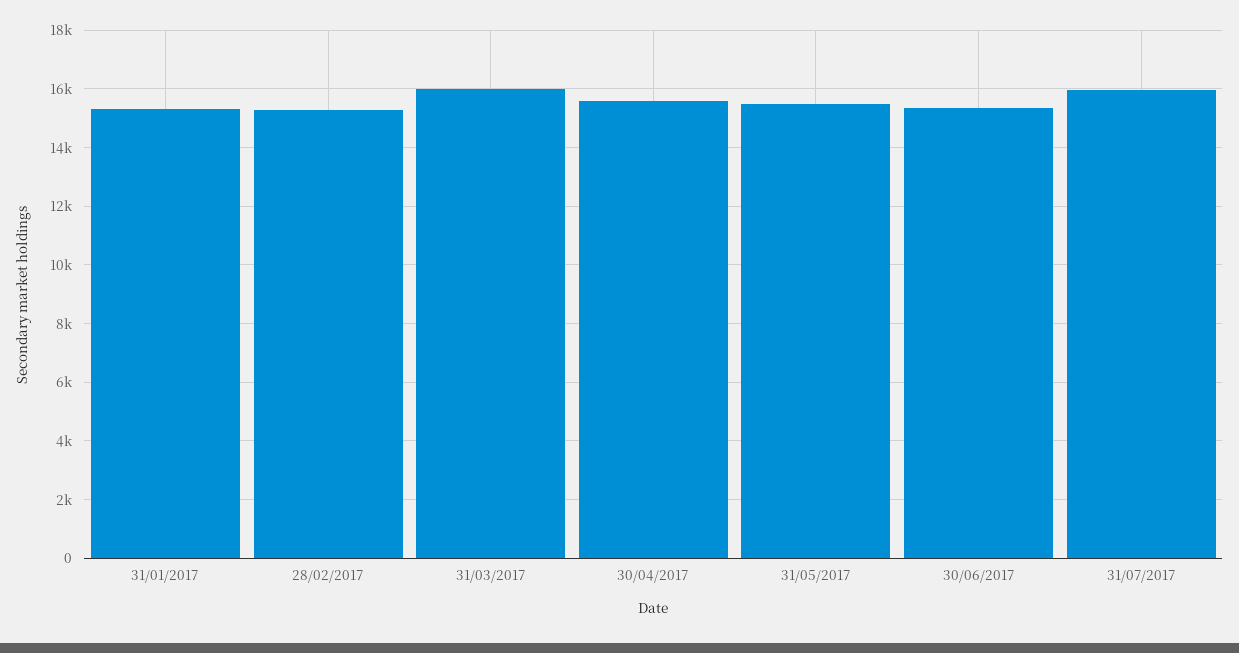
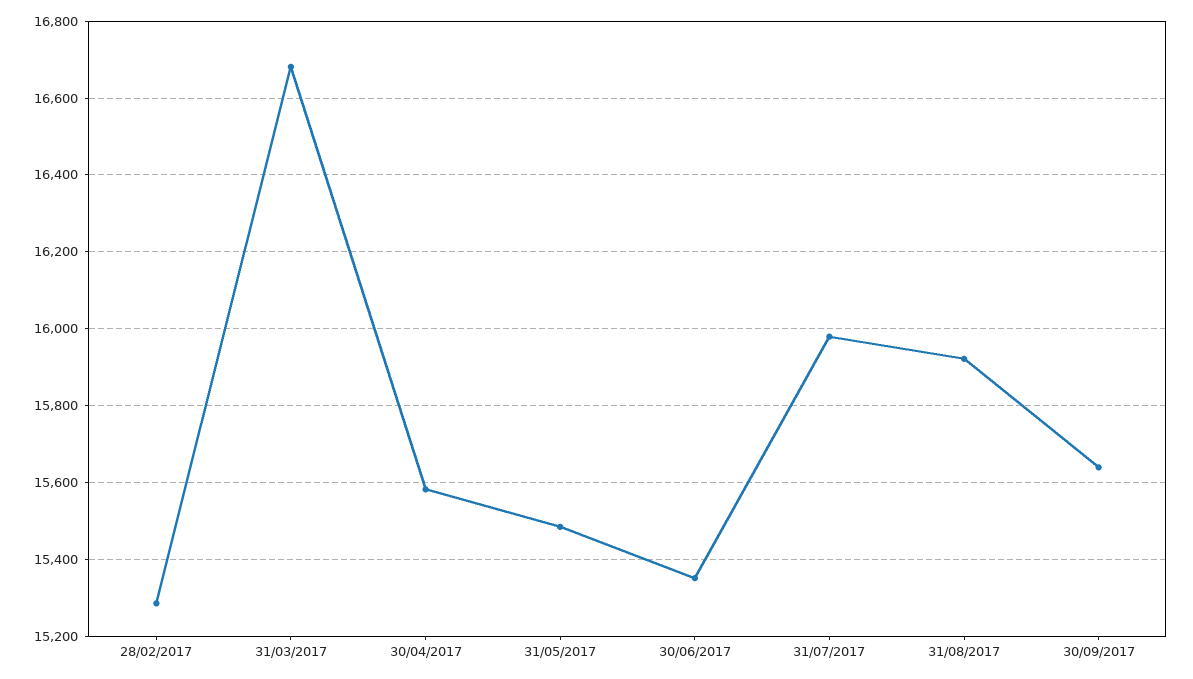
31/01/2017: 15250 -> none
31/03/2017: 16000 -> 16680
31/08/2017: none -> 15920
30/09/2017: none -> 15640

